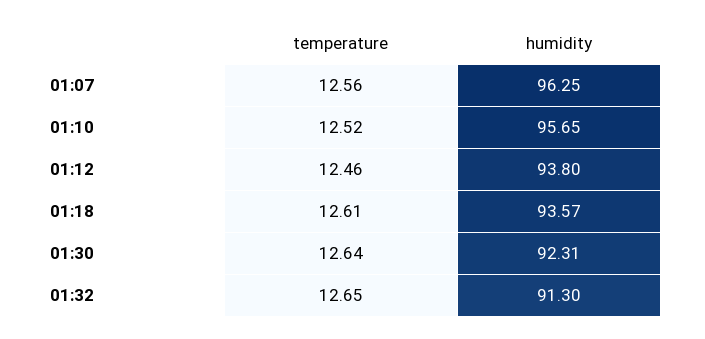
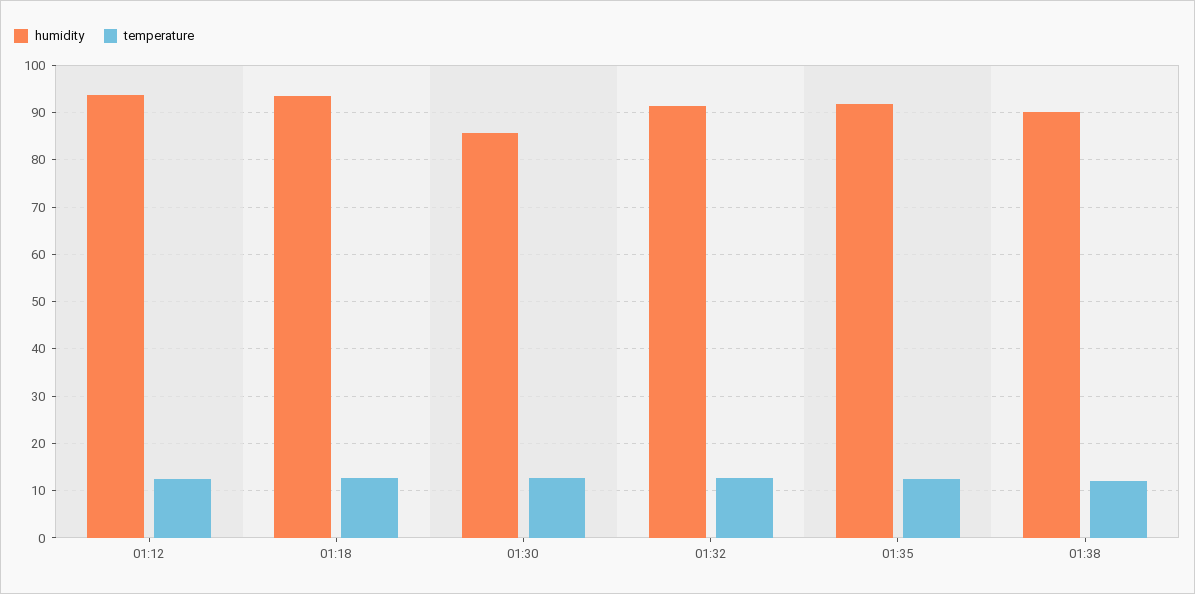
temperature, 01:07: 12.56 -> none
humidity, 01:07: 96.25 -> none
temperature, 01:10: 12.52 -> none
humidity, 01:10: 95.65 -> none
humidity, 01:30: 92.31 -> 86
humidity, 01:35: none -> 92
temperature, 01:35: none -> 12
humidity, 01:38: none -> 90
temperature, 01:38: none -> 12

